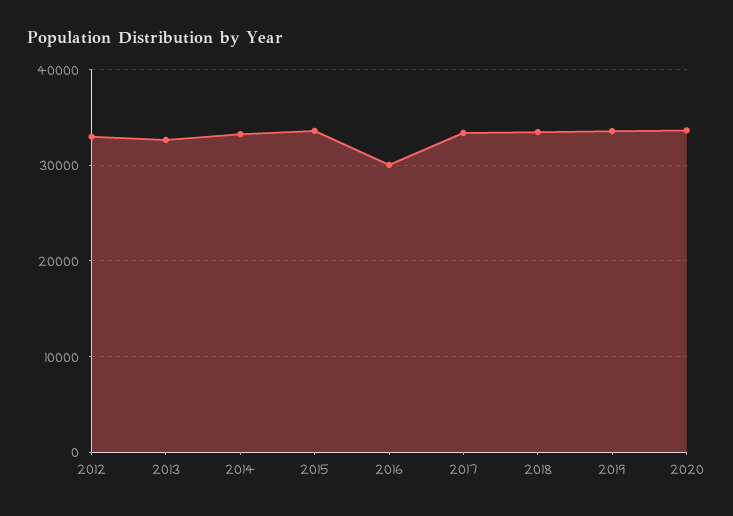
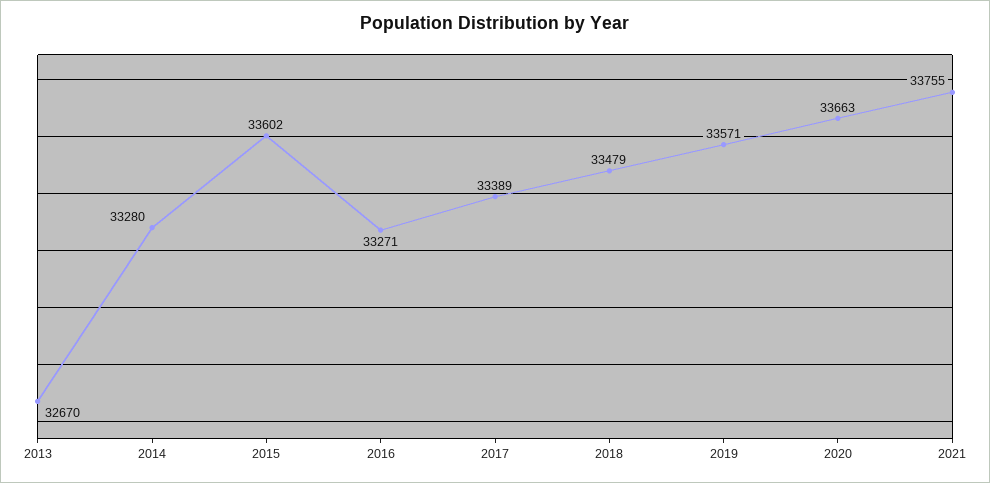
2012: 33000 -> none
2016: 30000 -> 33271
2021: none -> 33755

